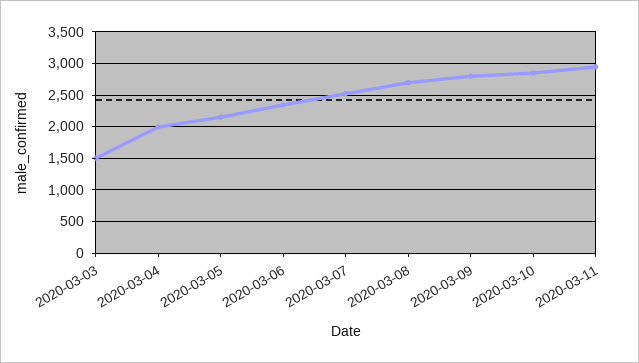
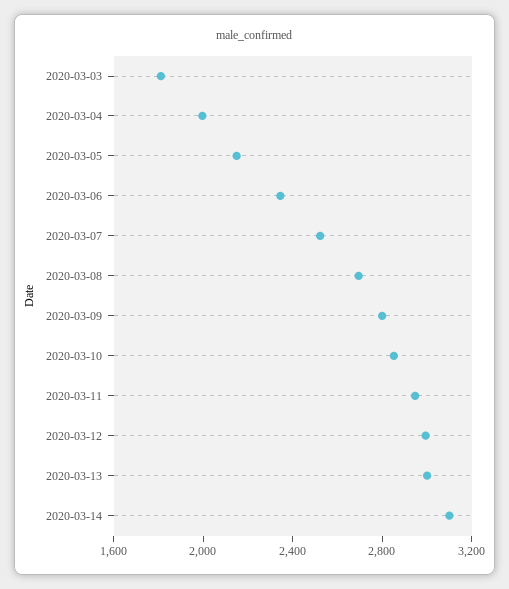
2020-03-03: 1500 -> 1800
2020-03-12: none -> 3000
2020-03-13: none -> 3000
2020-03-14: none -> 3100

